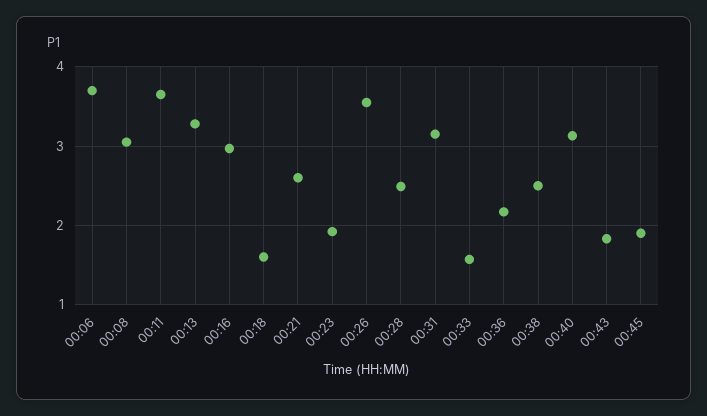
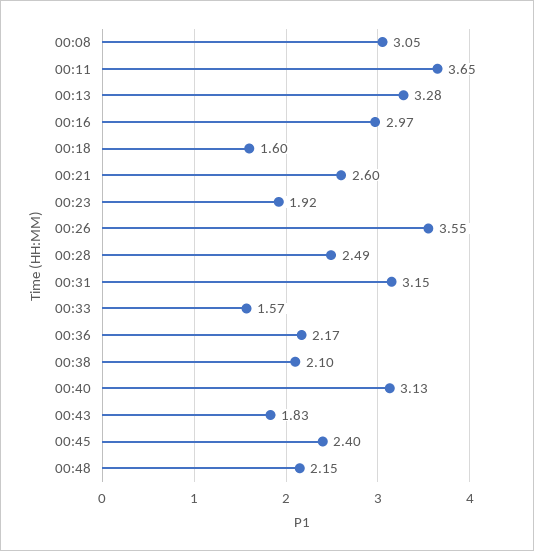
00:06: 3.7 -> none
00:38: 2.5 -> 2.1
00:45: 1.9 -> 2.4
00:48: none -> 2.15

